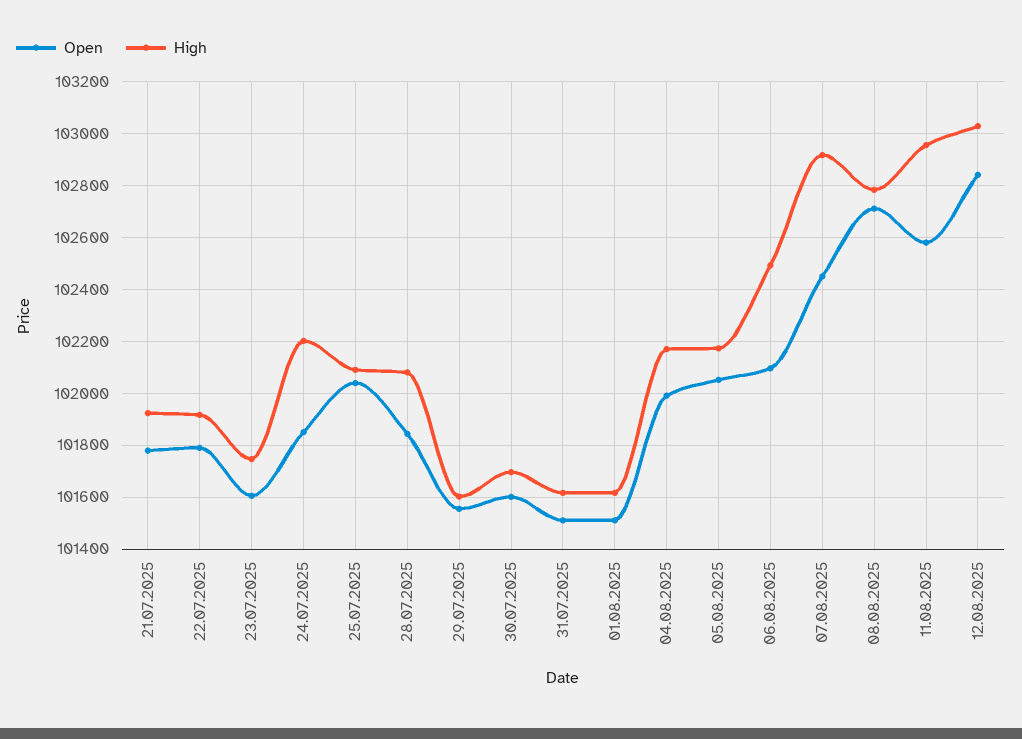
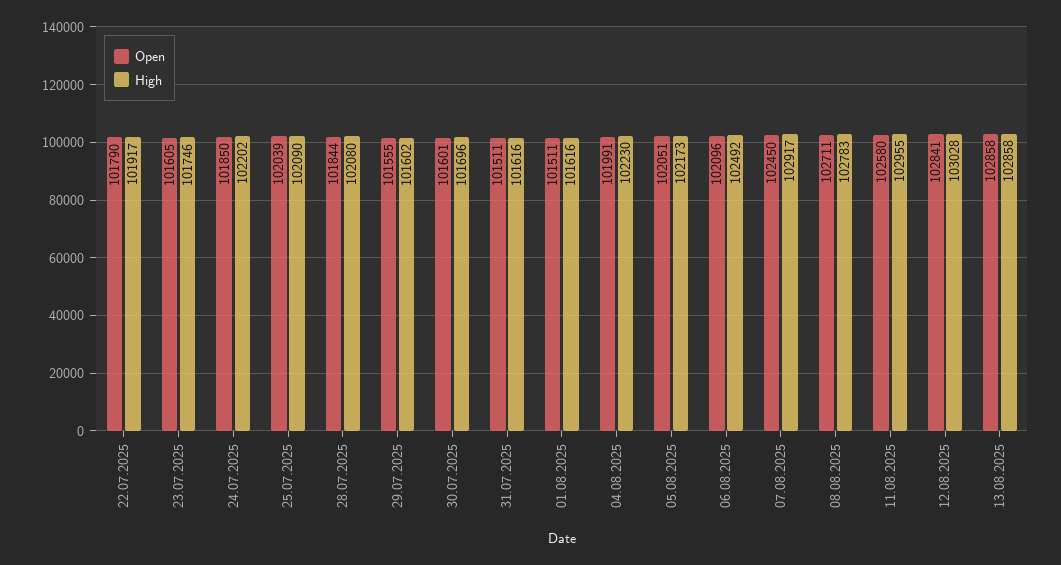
Open, 21.07.2025: 101775 -> none
High, 21.07.2025: 101925 -> none
High, 04.08.2025: 102175 -> 102230
Open, 13.08.2025: none -> 102858
High, 13.08.2025: none -> 102858

